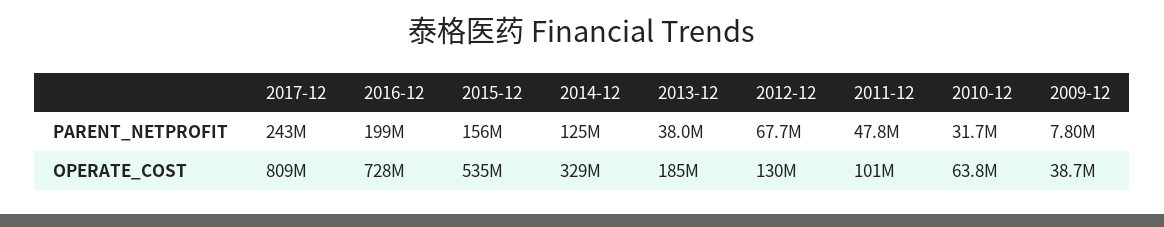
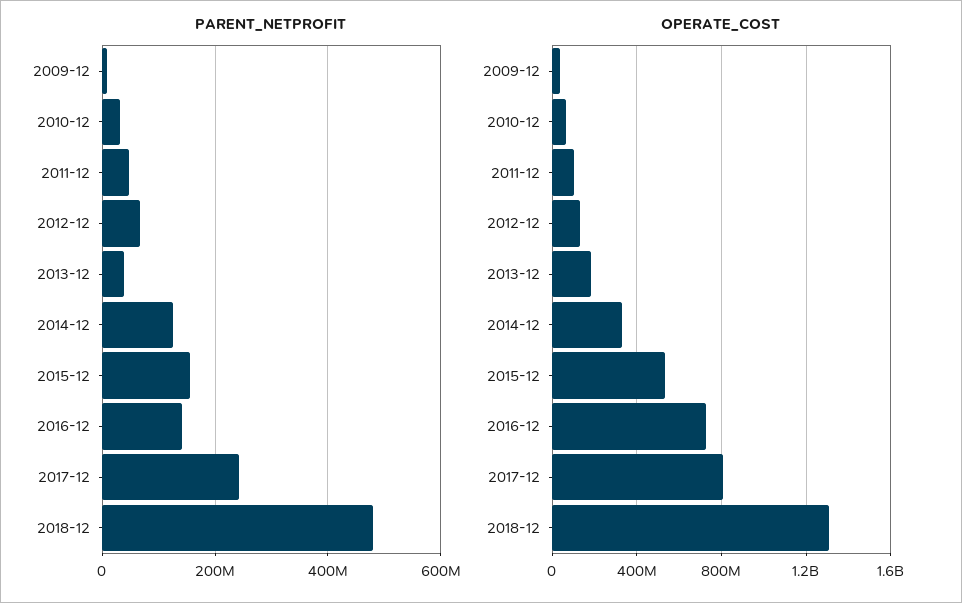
PARENT_NETPROFIT, 2016-12: 199000000 -> 140000000
PARENT_NETPROFIT, 2018-12: none -> 480000000
OPERATE_COST, 2018-12: none -> 1300000000

